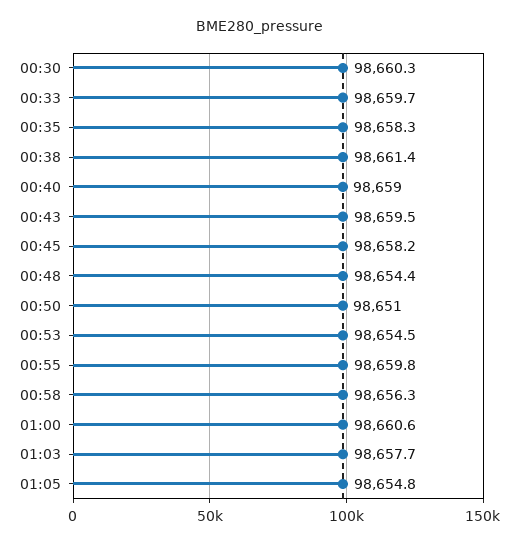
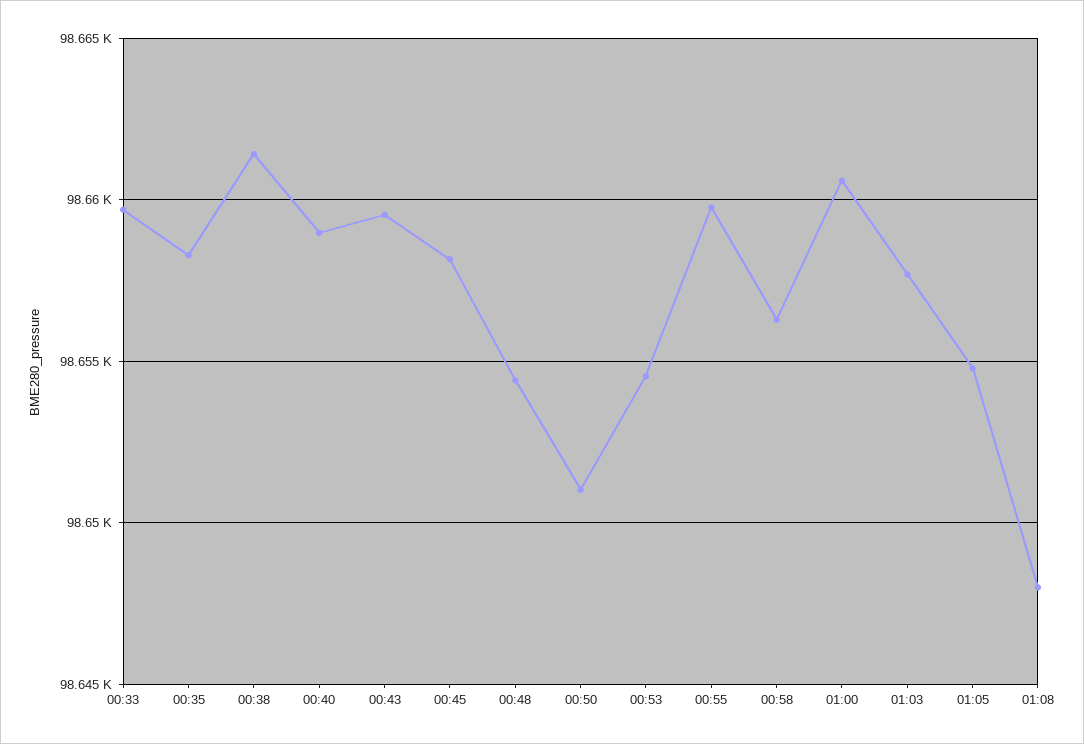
00:30: 98660.3 -> none
01:08: none -> 98648

